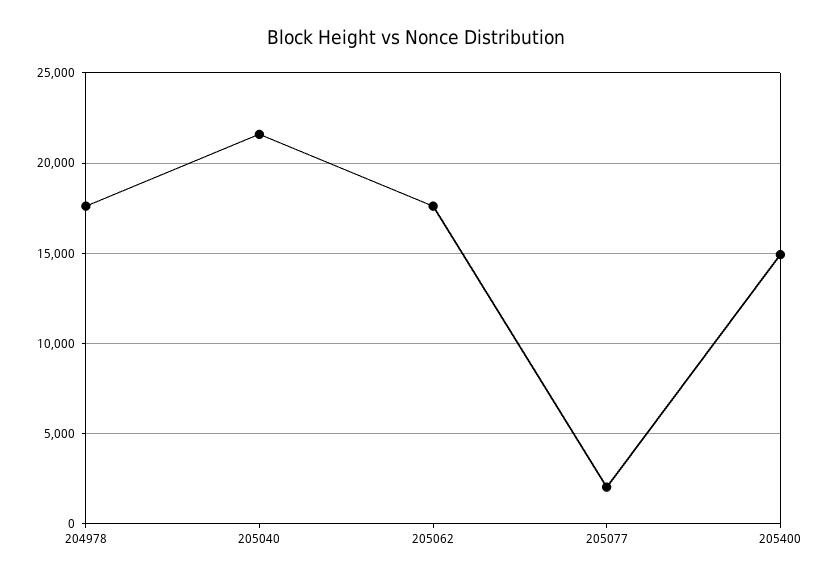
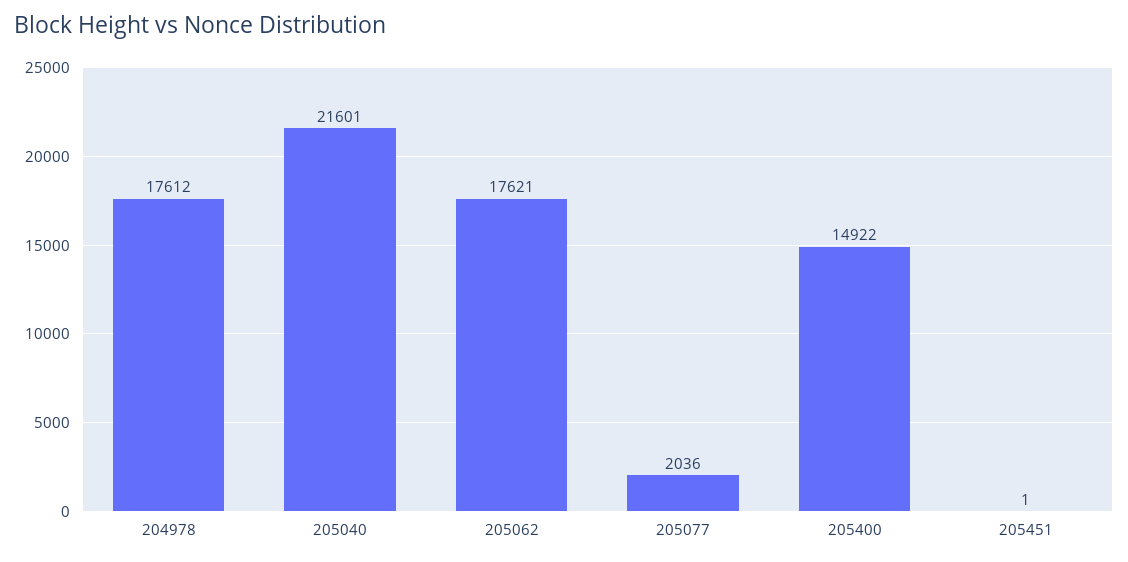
205451: none -> 1

